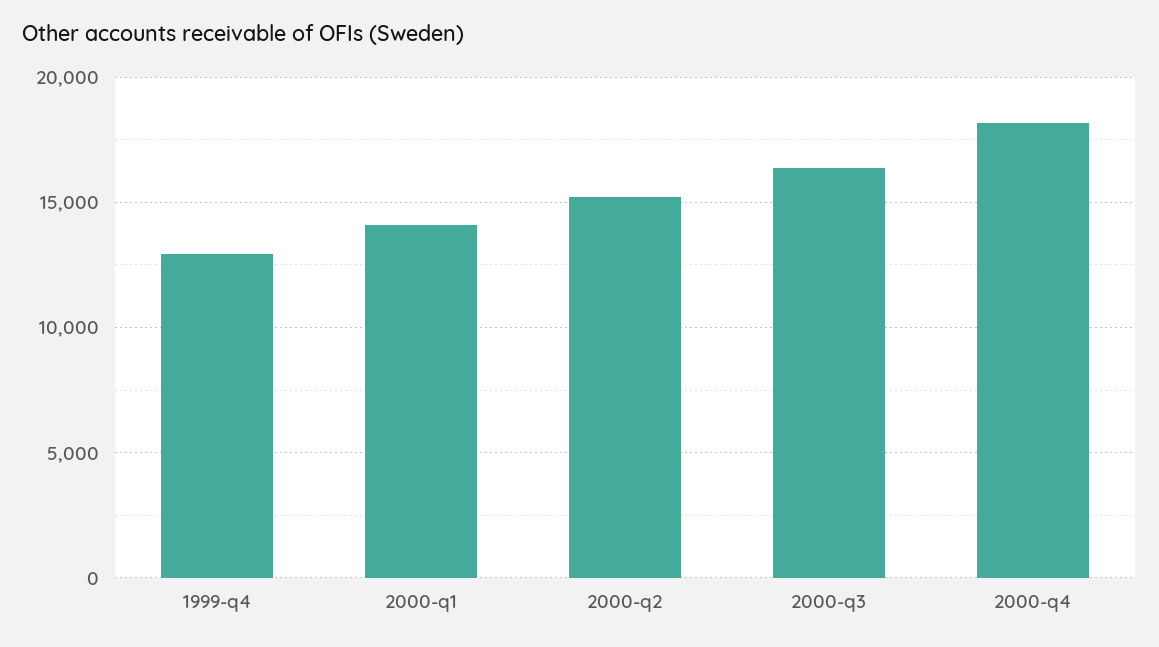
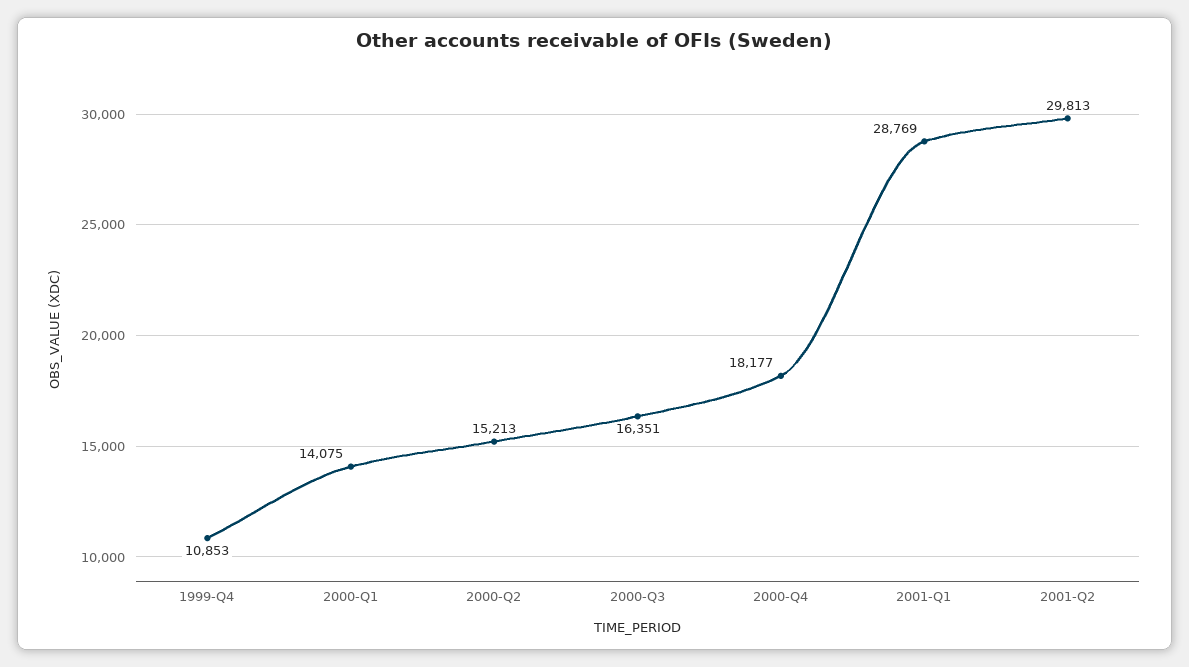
1999-q4: 13000 -> 10853
2001-Q1: none -> 28769
2001-Q2: none -> 29813

